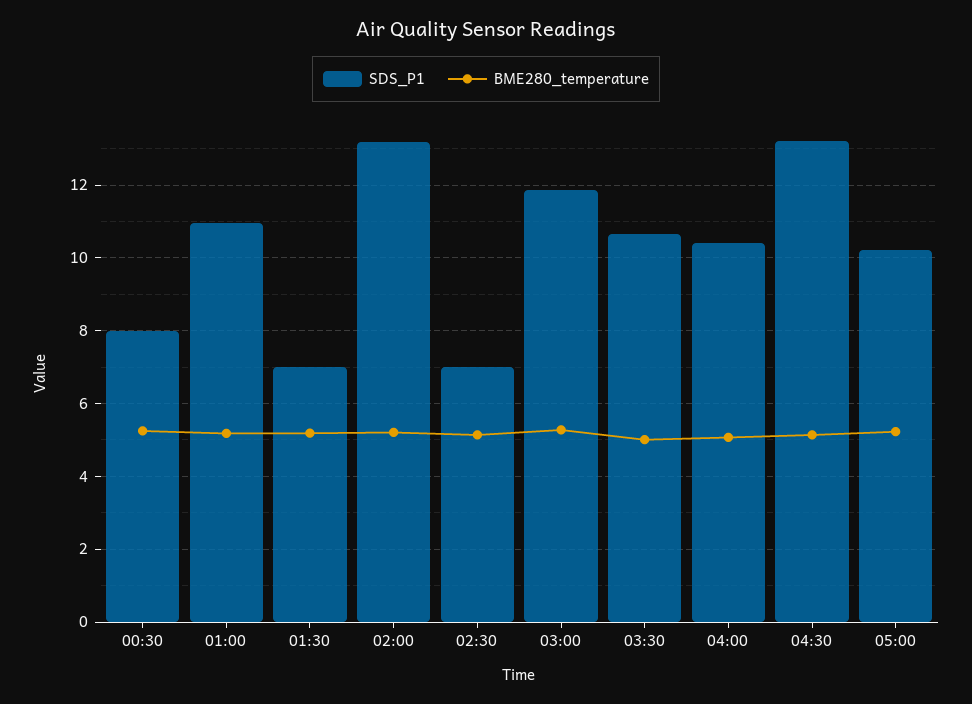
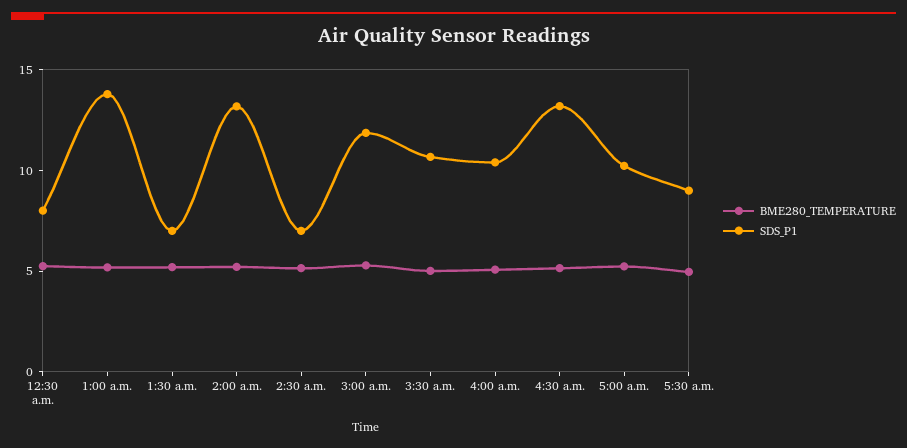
SDS_P1, 01:00: 11 -> 14
BME280_temperature, 5:30 a.m.: none -> 5
SDS_P1, 5:30 a.m.: none -> 9

